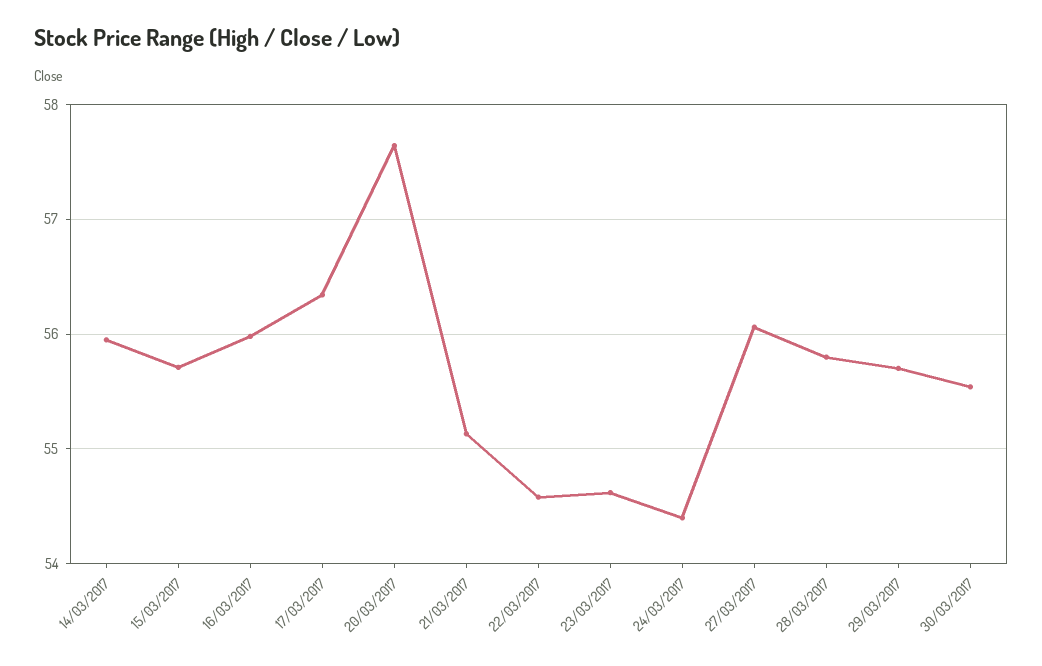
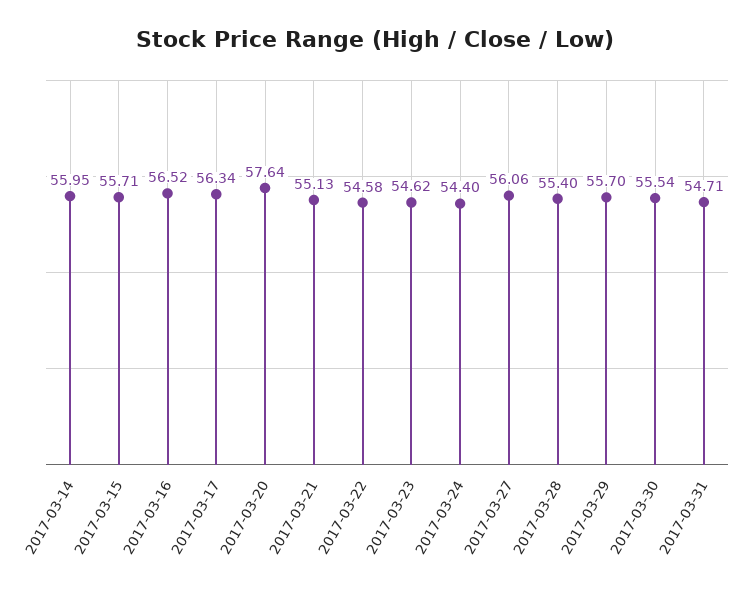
16/03/2017: 56 -> 56.52
28/03/2017: 55.8 -> 55.4
2017-03-31: none -> 54.71

